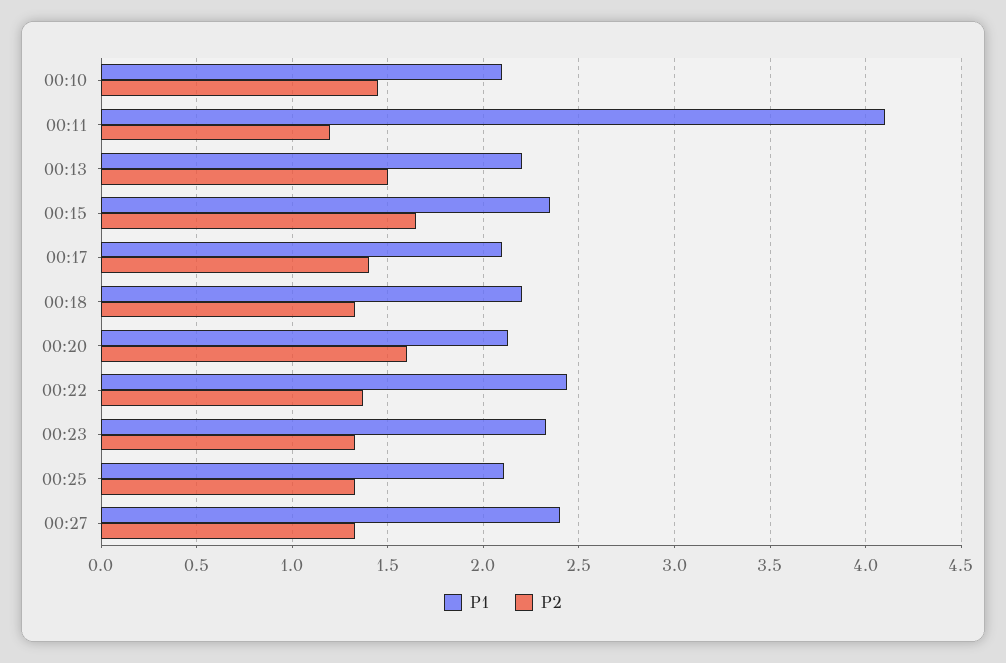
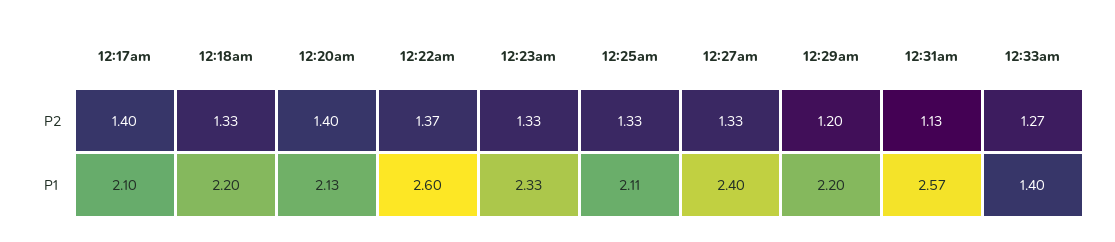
P1, 00:10: 2.1 -> none
P2, 00:10: 1.45 -> none
P1, 00:11: 4.1 -> none
P2, 00:11: 1.2 -> none
P1, 00:13: 2.2 -> none
P2, 00:13: 1.5 -> none
P1, 00:15: 2.35 -> none
P2, 00:15: 1.65 -> none
P2, 00:20: 1.6 -> 1.4
P1, 00:22: 2.45 -> 2.6
P2, 12:29am: none -> 1.2
P2, 12:31am: none -> 1.13
P2, 12:33am: none -> 1.27
P1, 12:29am: none -> 2.2
P1, 12:31am: none -> 2.57
P1, 12:33am: none -> 1.4

